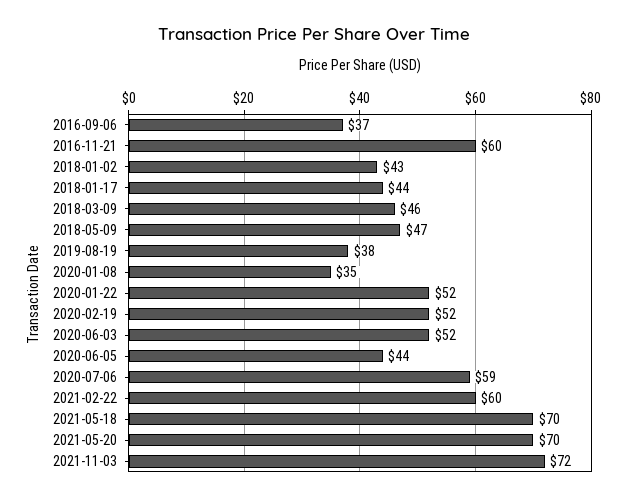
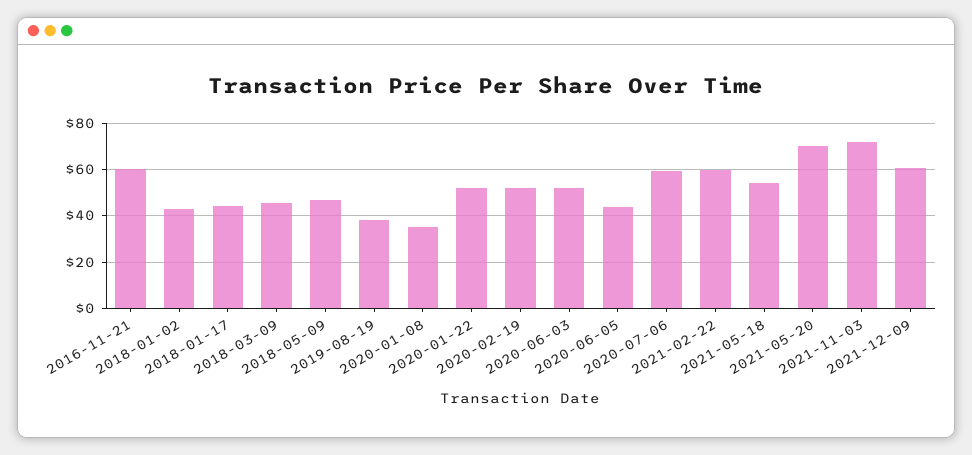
2016-09-06: 37 -> none
2021-05-18: 70 -> 55
2021-12-09: none -> 60

